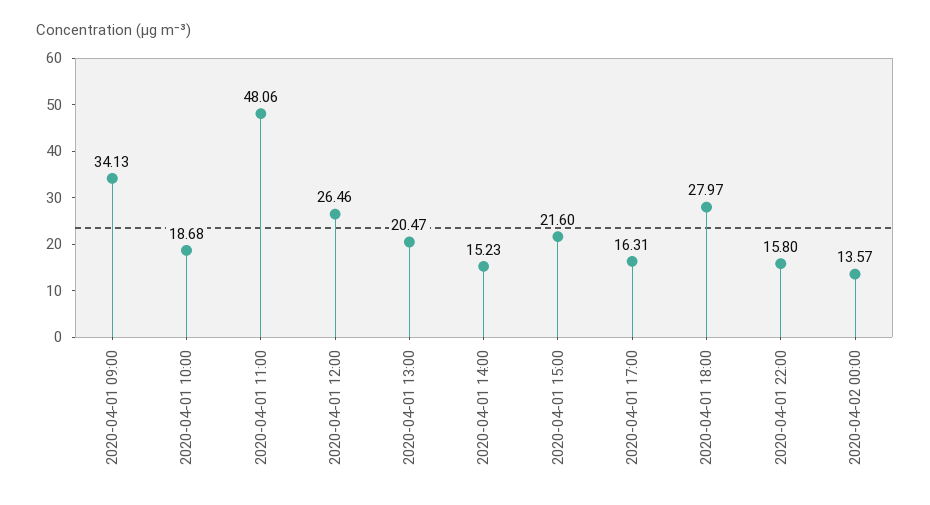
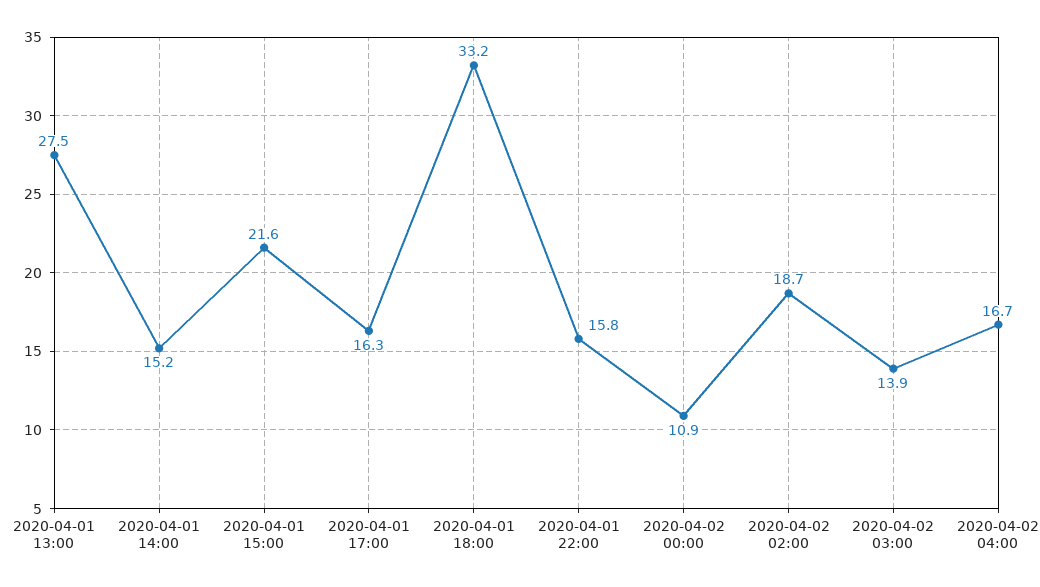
2020-04-01 09:00: 34.13 -> none
2020-04-01 10:00: 18.68 -> none
2020-04-01 11:00: 48.06 -> none
2020-04-01 12:00: 26.46 -> none
2020-04-01 13:00: 20.47 -> 27.5
2020-04-01 18:00: 27.97 -> 33.2
2020-04-02 00:00: 13.57 -> 10.9
2020-04-02 02:00: none -> 18.7
2020-04-02 03:00: none -> 13.9
2020-04-02 04:00: none -> 16.7

